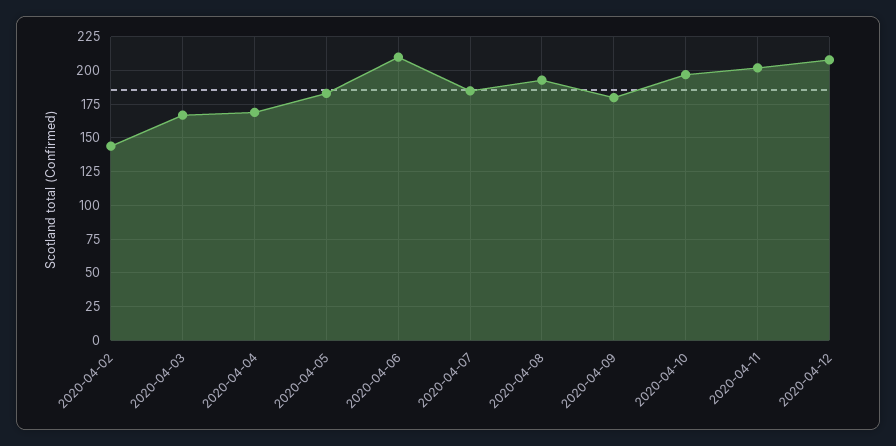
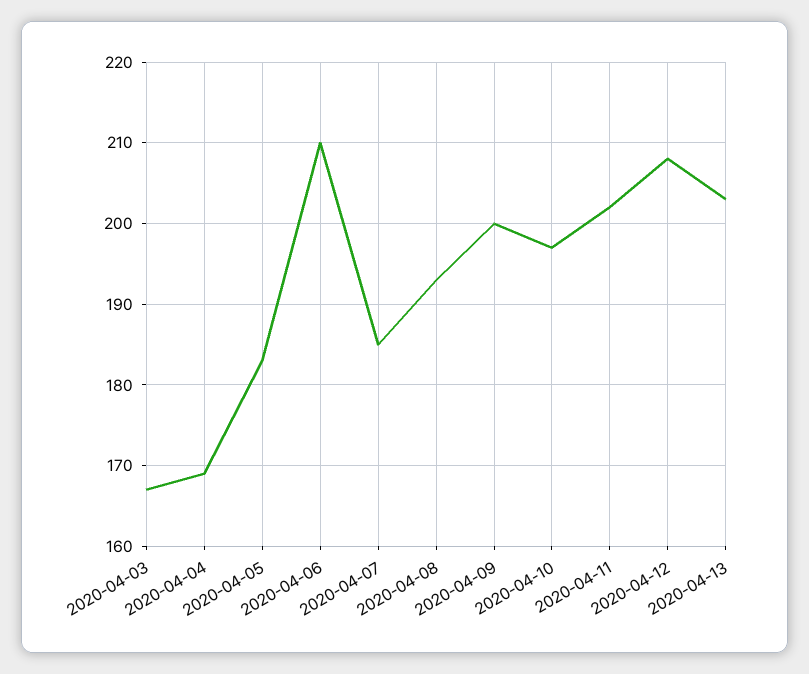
2020-04-02: 145 -> none
2020-04-09: 180 -> 200
2020-04-13: none -> 203

